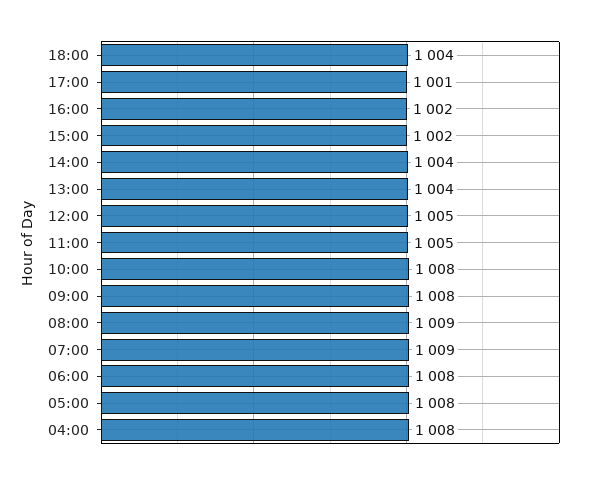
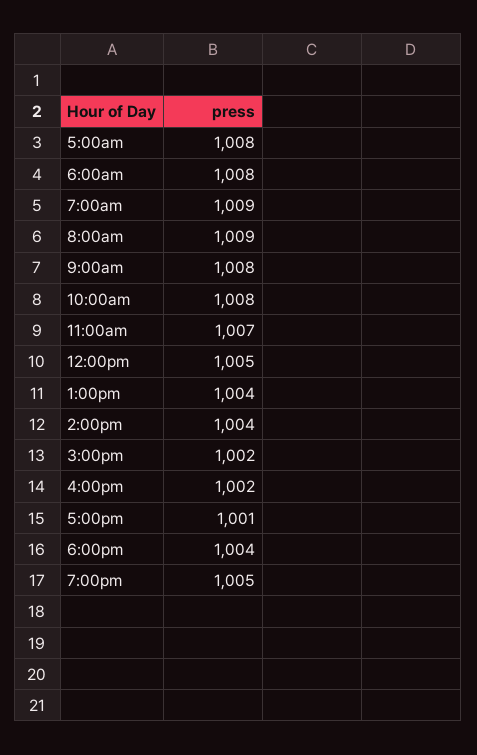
11:00: 1005 -> 1007
04:00: 1008 -> none
7:00pm: none -> 1005

